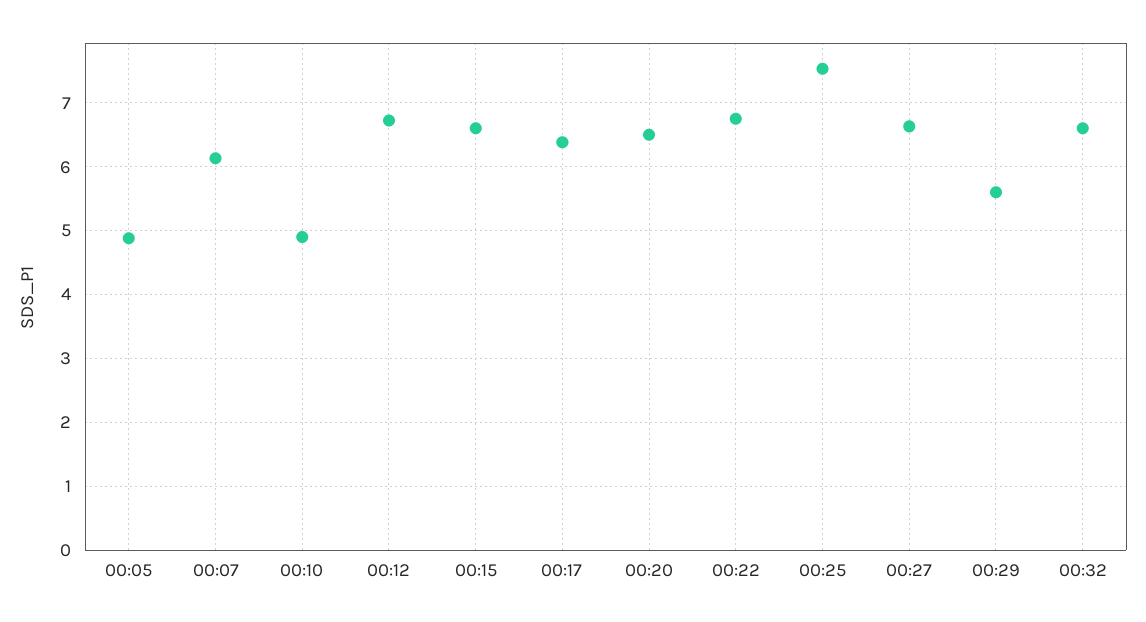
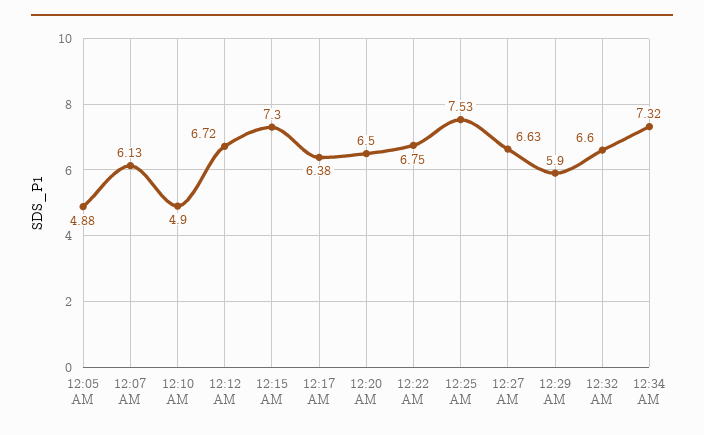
00:15: 6.6 -> 7.3
00:29: 5.6 -> 5.9
12:34 AM: none -> 7.32

